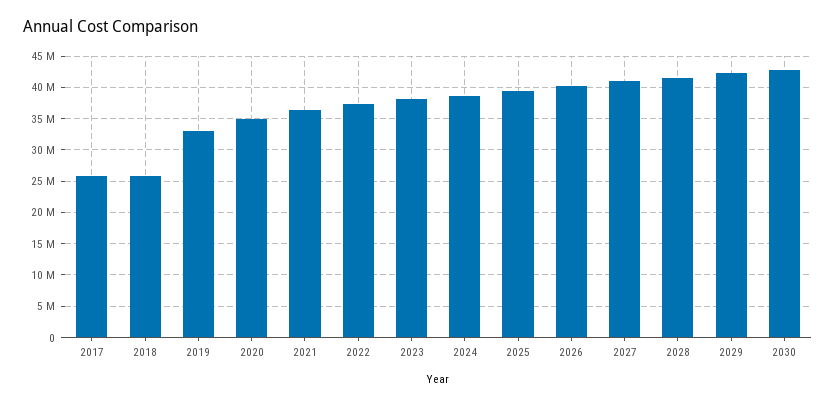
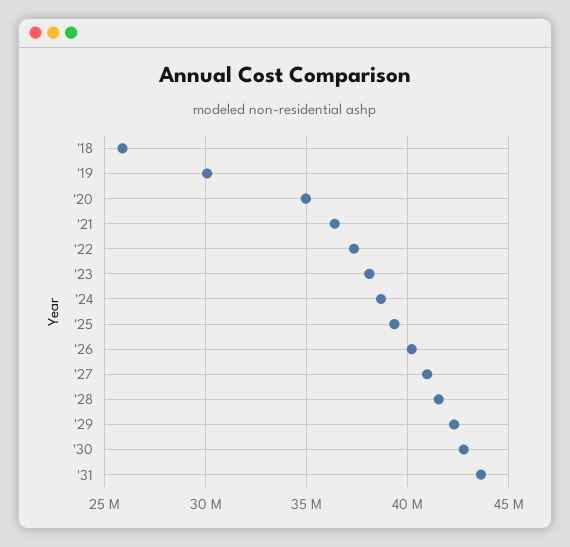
2017: 26000000 -> none
2019: 33000000 -> 30000000
'31: none -> 43500000

